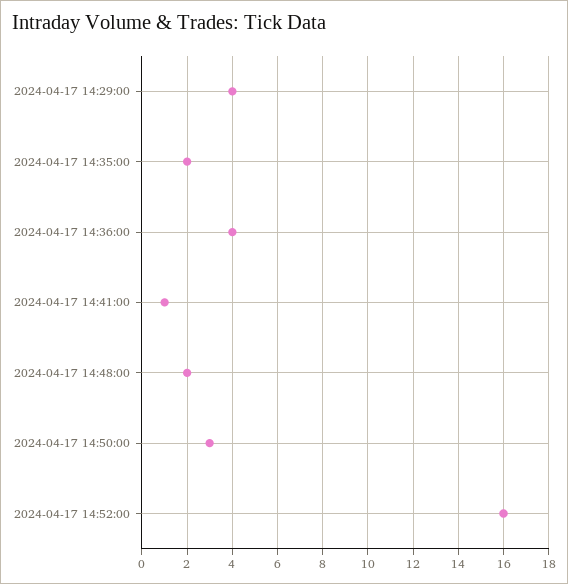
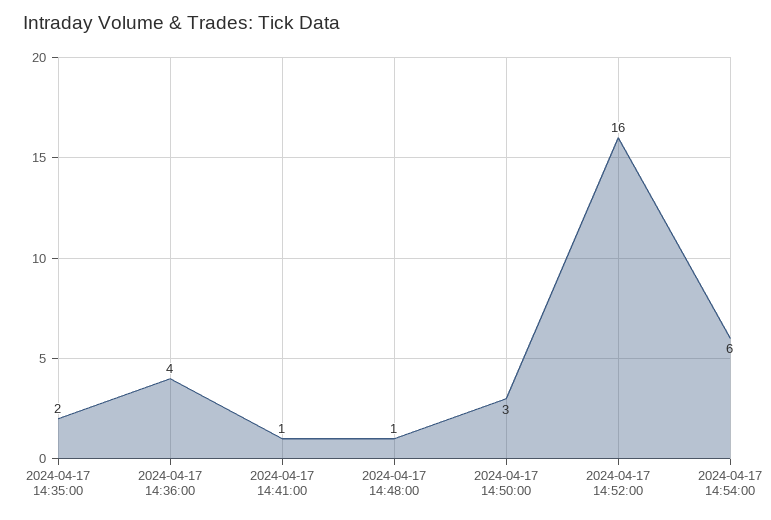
2024-04-17 14:29:00: 4 -> none
2024-04-17 14:48:00: 2 -> 1
2024-04-17 14:54:00: none -> 6

